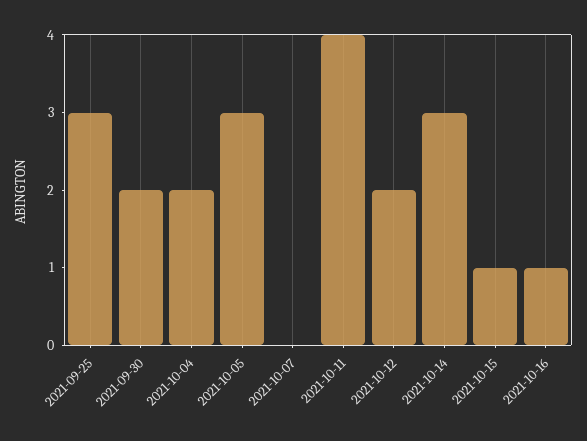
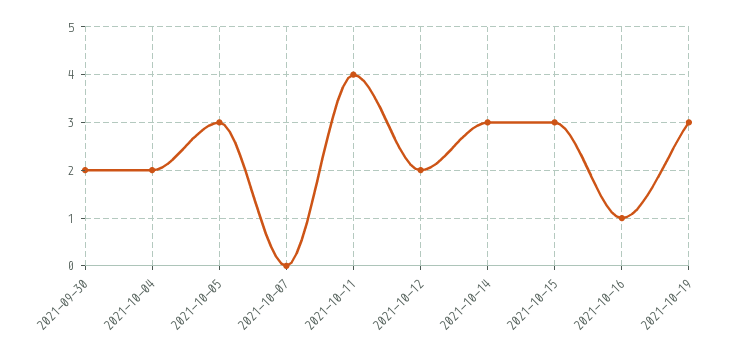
2021-09-25: 3 -> none
2021-10-15: 1 -> 3
2021-10-19: none -> 3

